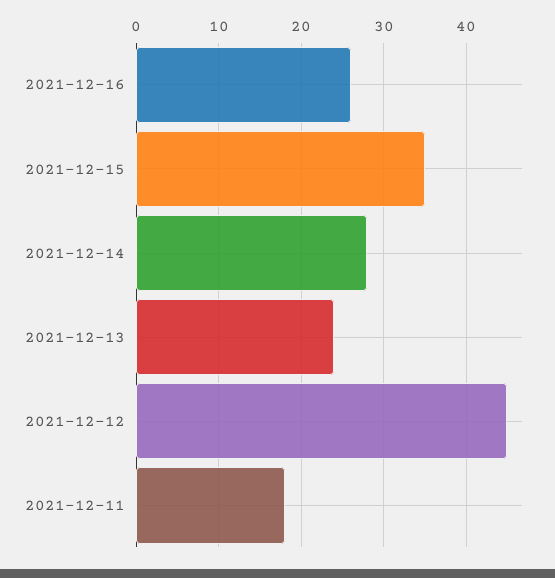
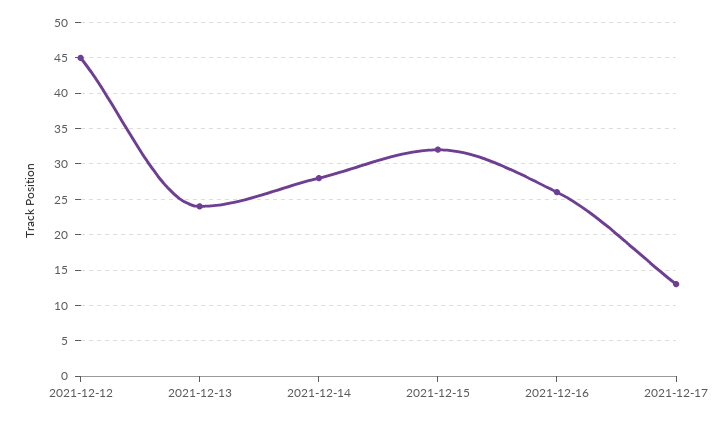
2021-12-15: 35 -> 32
2021-12-11: 18 -> none
2021-12-17: none -> 13

